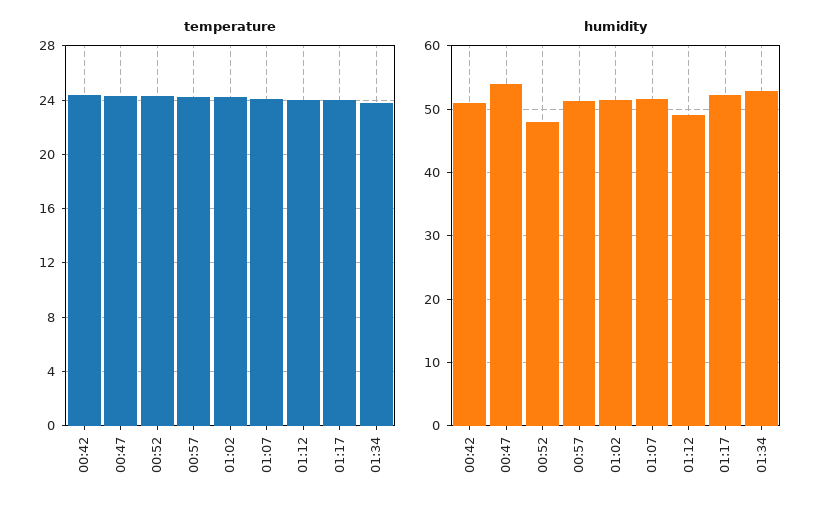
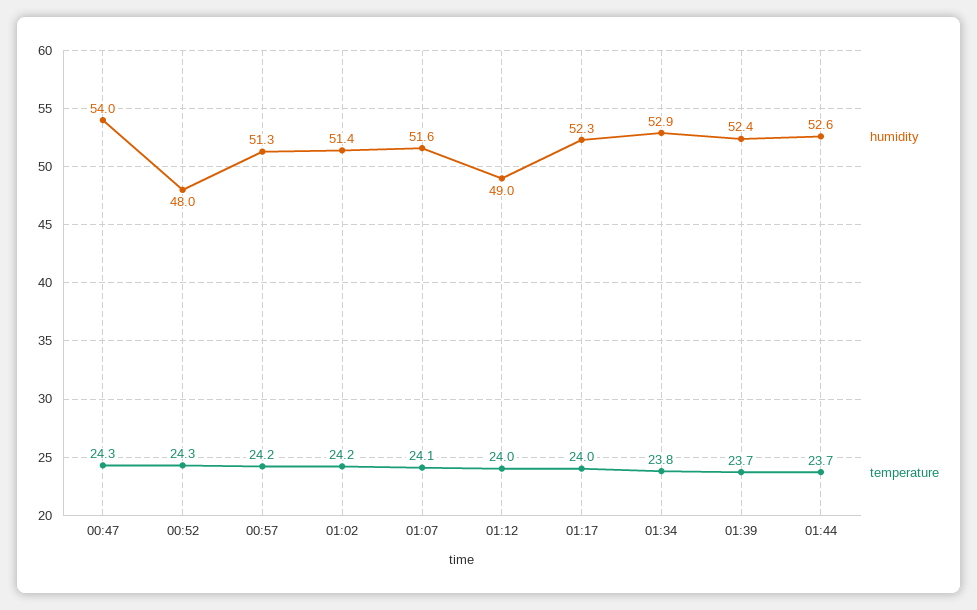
temperature, 00:42: 24.5 -> none
humidity, 00:42: 51 -> none
humidity, 01:39: none -> 52.4
temperature, 01:39: none -> 23.7
humidity, 01:44: none -> 52.6
temperature, 01:44: none -> 23.7

